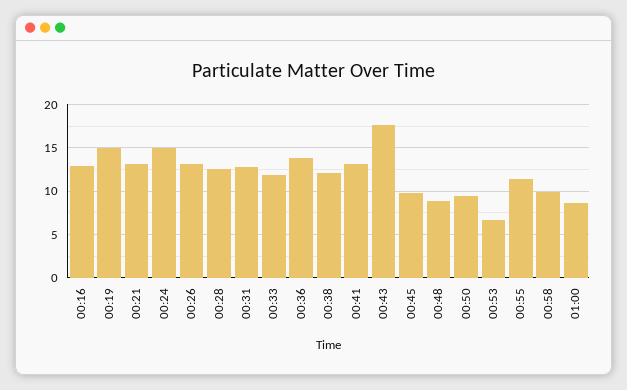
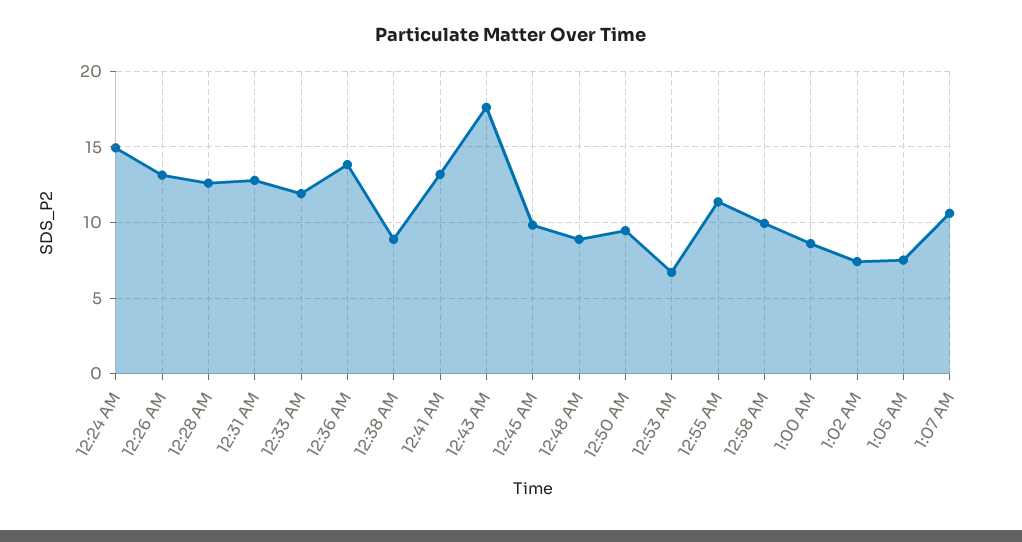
00:16: 13 -> none
00:19: 15 -> none
00:21: 13 -> none
00:38: 12 -> 9
1:02 AM: none -> 7.5
1:05 AM: none -> 7.5
1:07 AM: none -> 10.5

